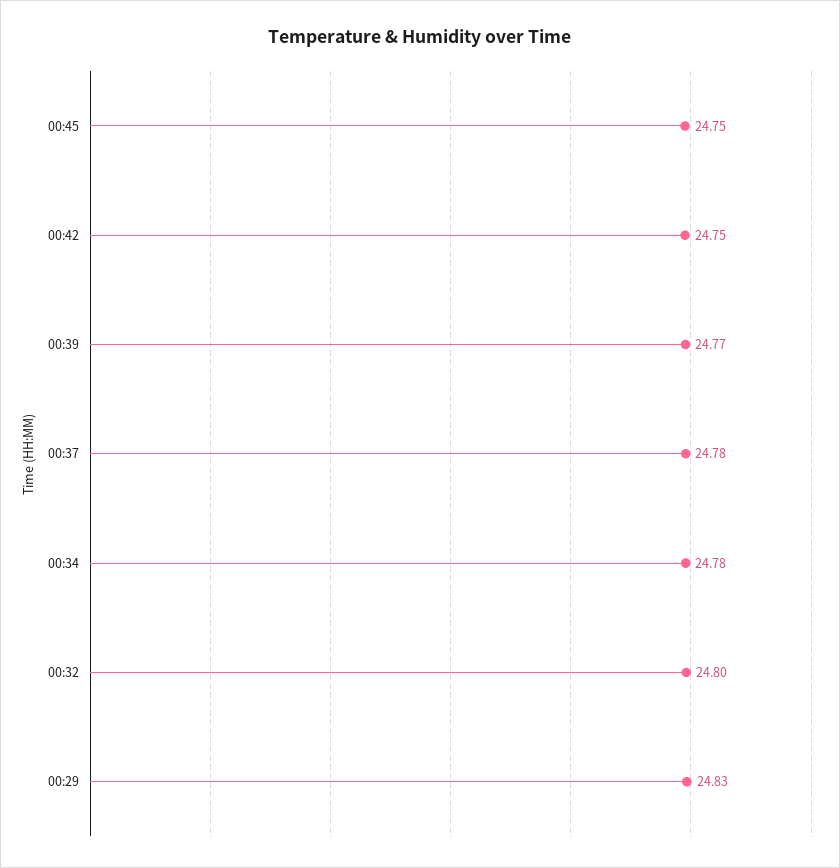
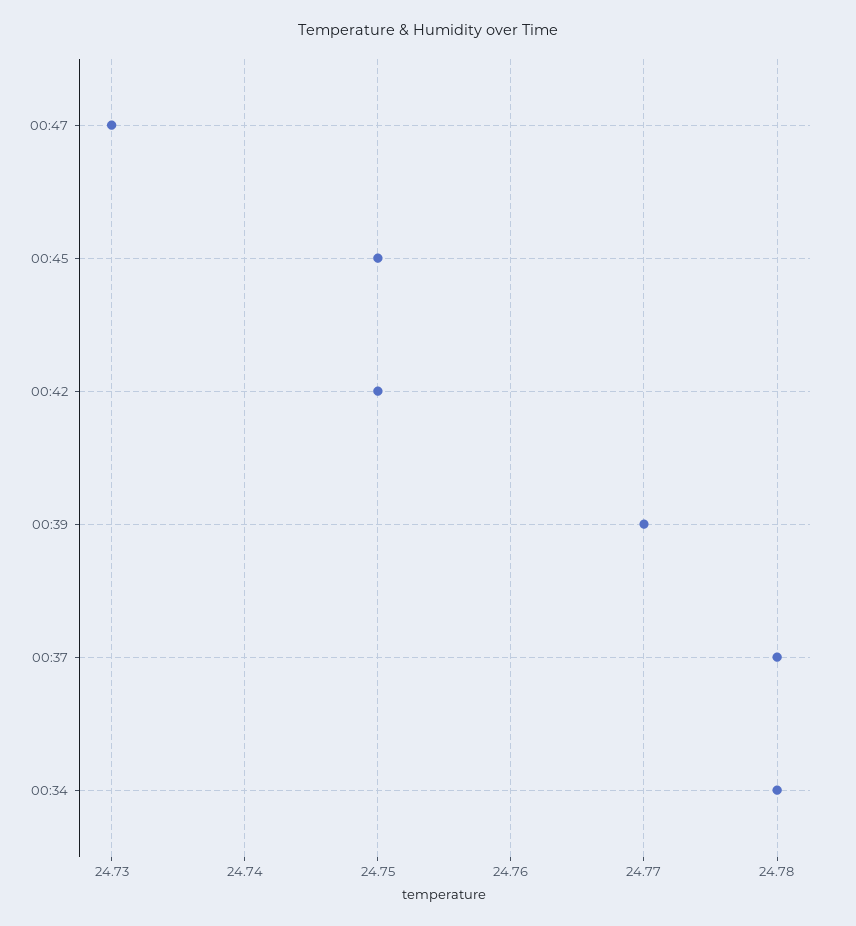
00:32: 24.8 -> none
00:29: 24.83 -> none
00:47: none -> 24.73

